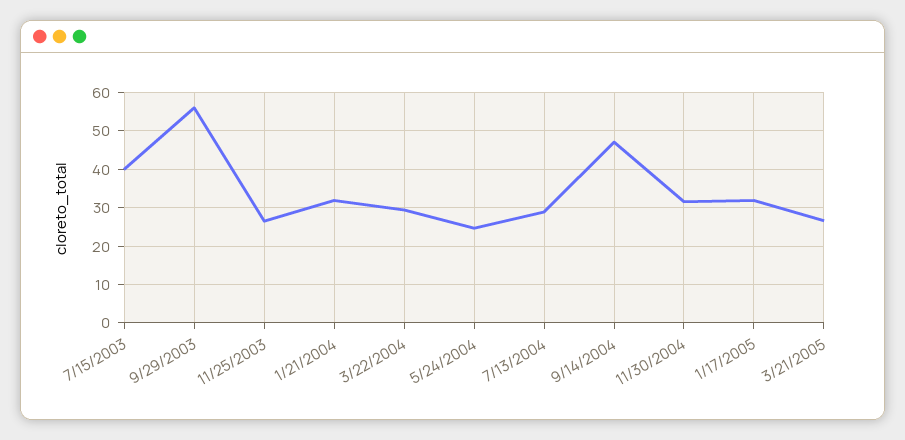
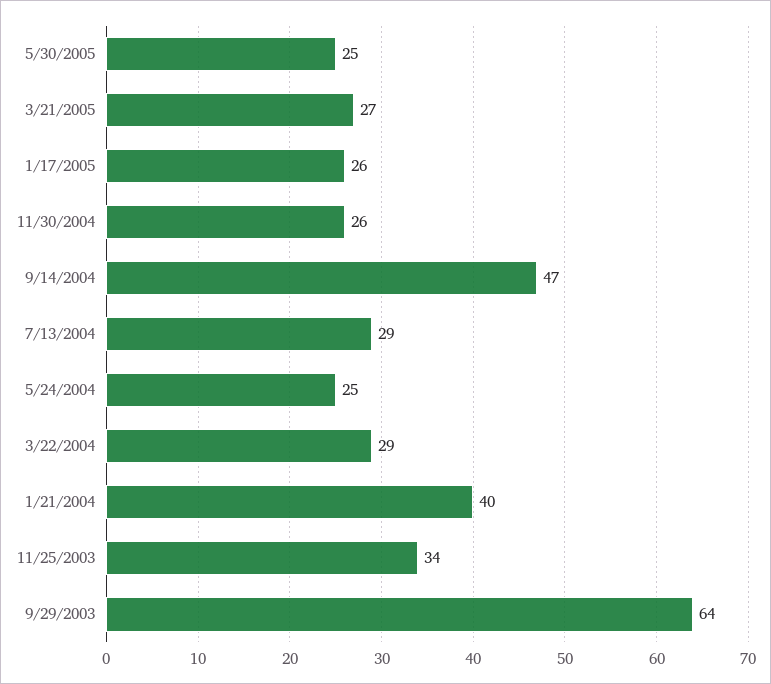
7/15/2003: 40 -> none
9/29/2003: 56 -> 64
11/25/2003: 26 -> 34
1/21/2004: 32 -> 40
11/30/2004: 32 -> 26
1/17/2005: 32 -> 26
5/30/2005: none -> 25

